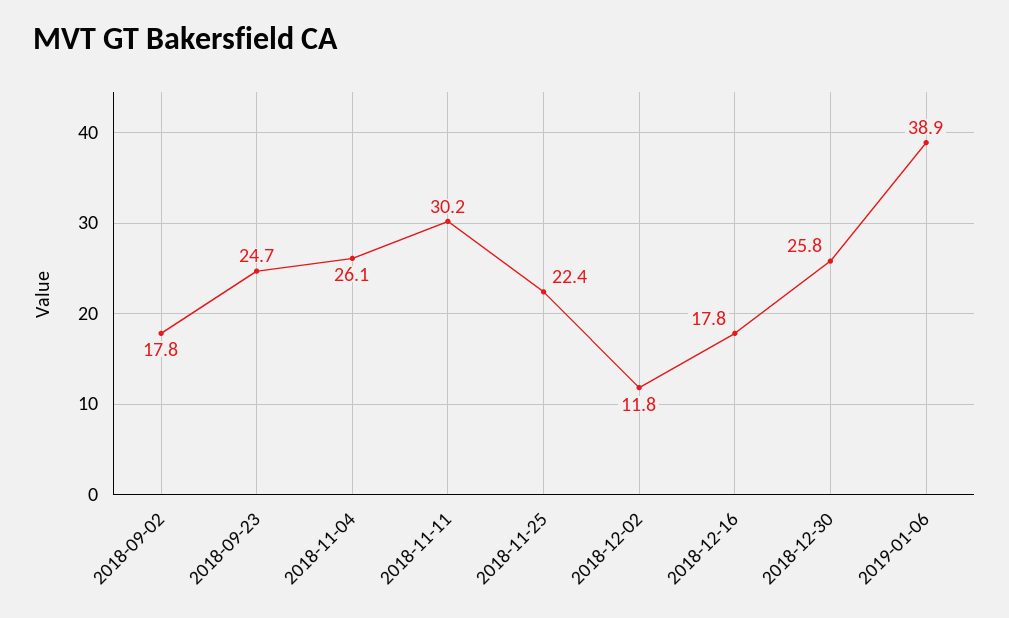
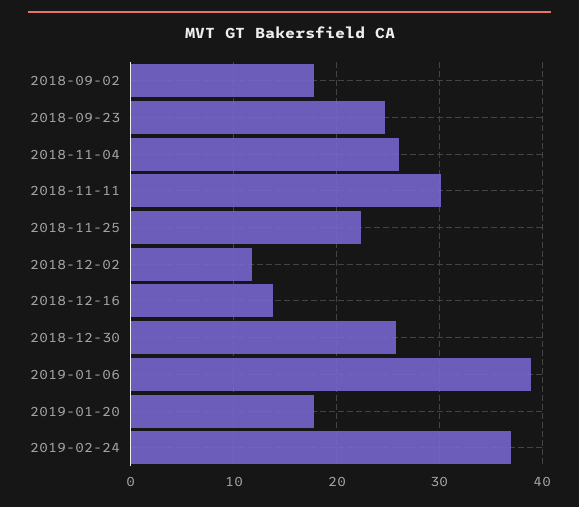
2018-12-16: 17.8 -> 14
2019-01-20: none -> 18
2019-02-24: none -> 37

